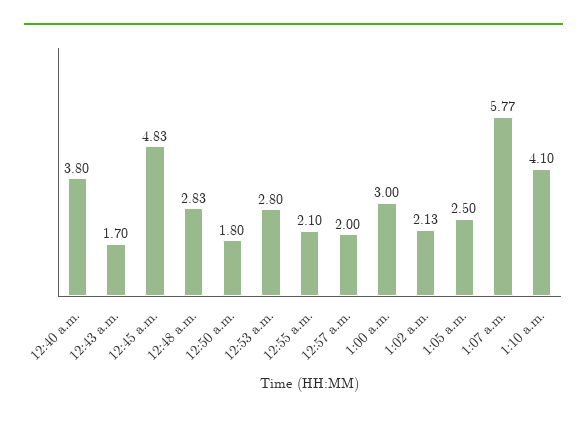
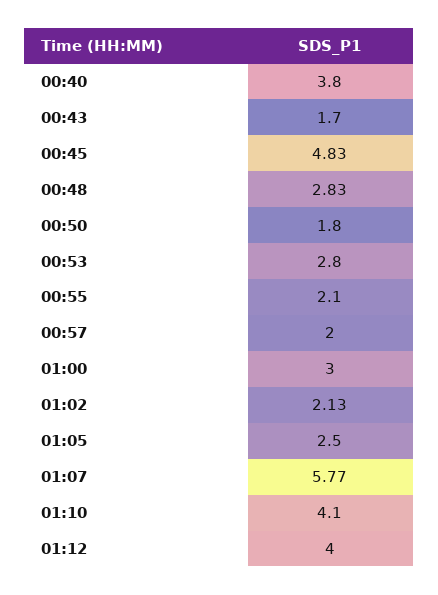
01:12: none -> 4

